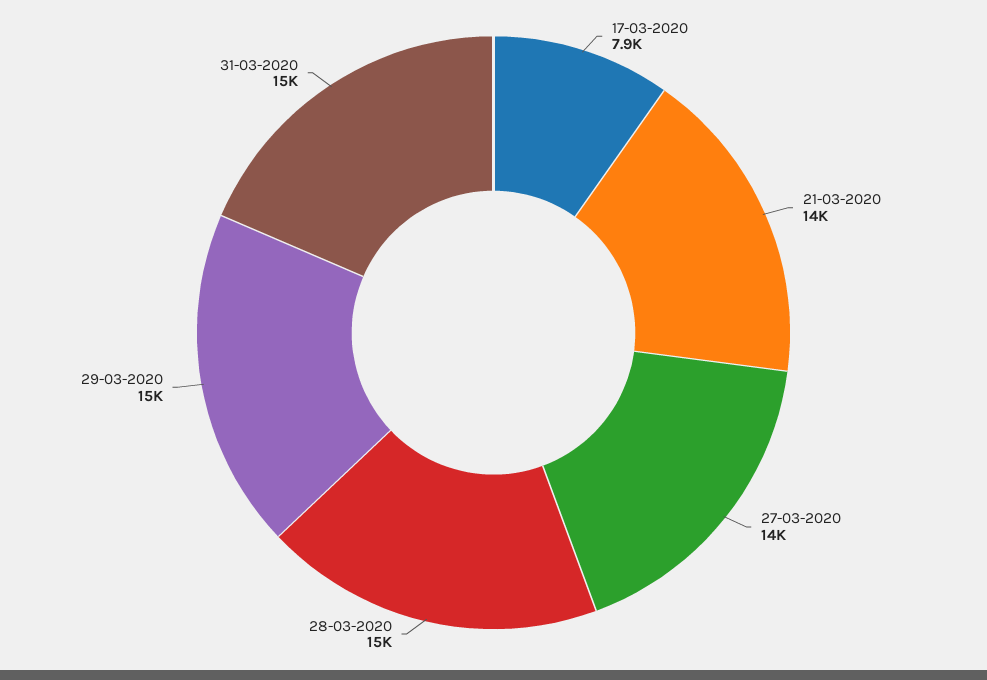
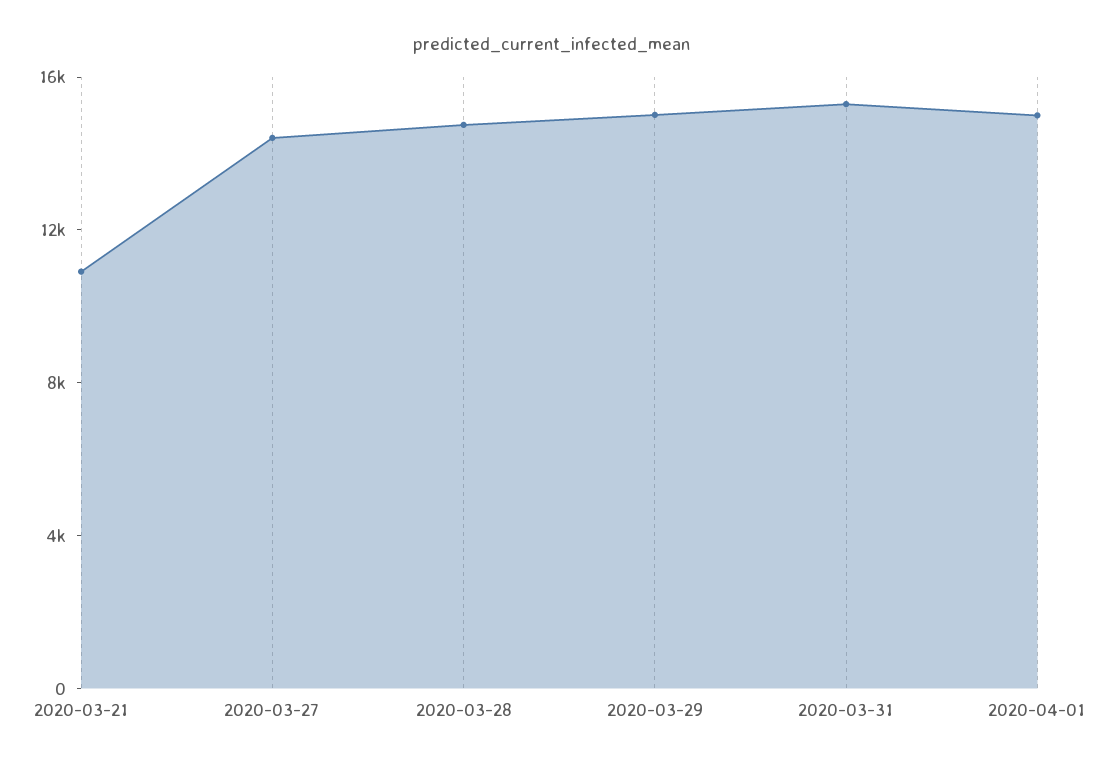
17-03-2020: 7900 -> none
21-03-2020: 14000 -> 11000
2020-04-01: none -> 15000

